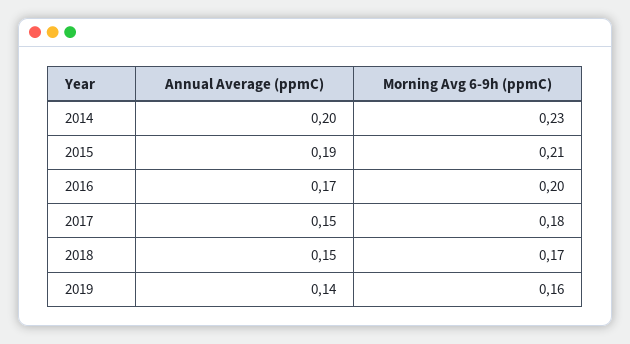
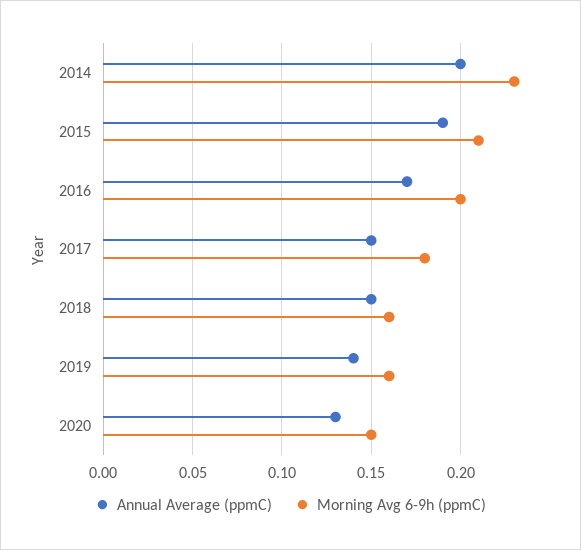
Morning Avg 6-9h (ppmC), 2018: 0.17 -> 0.16
Annual Average (ppmC), 2020: none -> 0.13
Morning Avg 6-9h (ppmC), 2020: none -> 0.15

